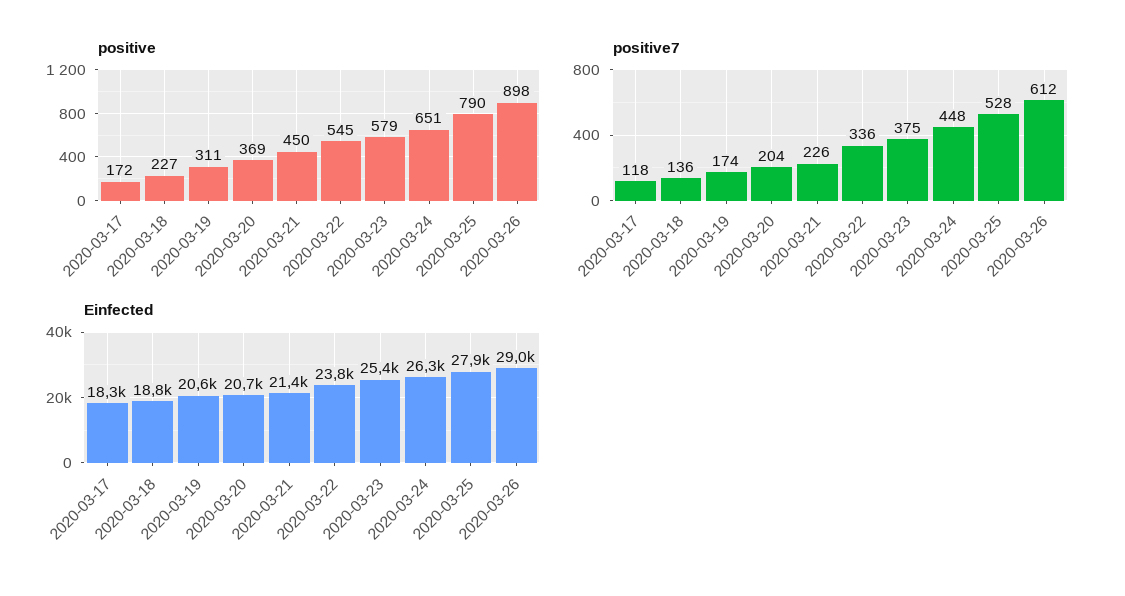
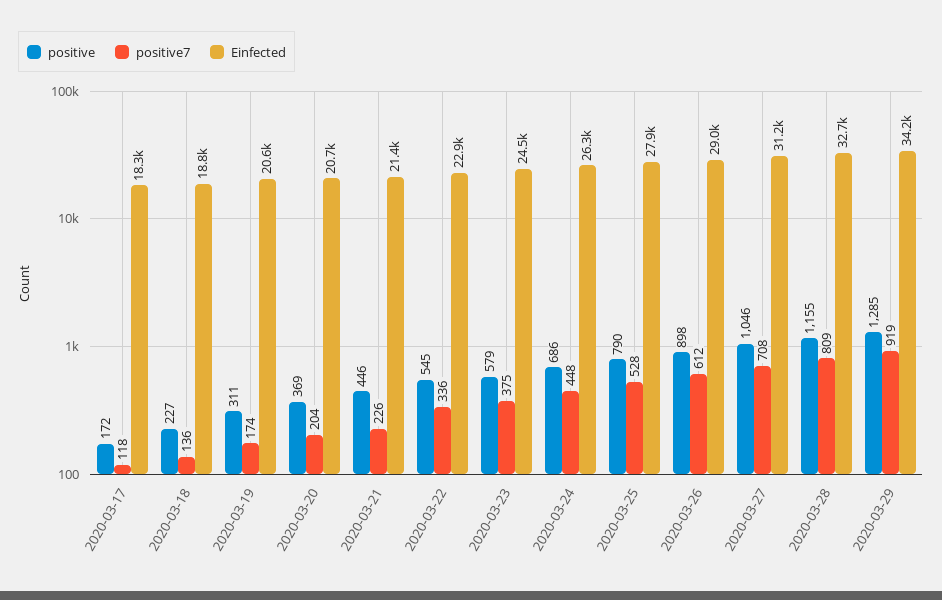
positive, 2020-03-21: 450 -> 446
positive, 2020-03-24: 651 -> 686
Einfected, 2020-03-22: 23800 -> 22900
Einfected, 2020-03-23: 25400 -> 24500
positive, 2020-03-27: none -> 1046
positive7, 2020-03-27: none -> 708
Einfected, 2020-03-27: none -> 31200
positive, 2020-03-28: none -> 1155
positive7, 2020-03-28: none -> 809
Einfected, 2020-03-28: none -> 32700
positive, 2020-03-29: none -> 1285
positive7, 2020-03-29: none -> 919
Einfected, 2020-03-29: none -> 34200

